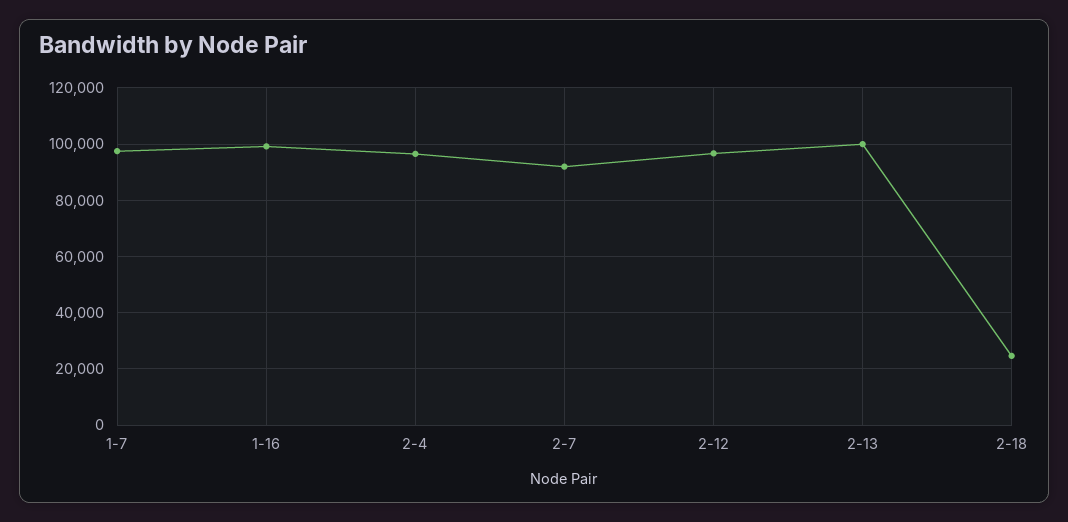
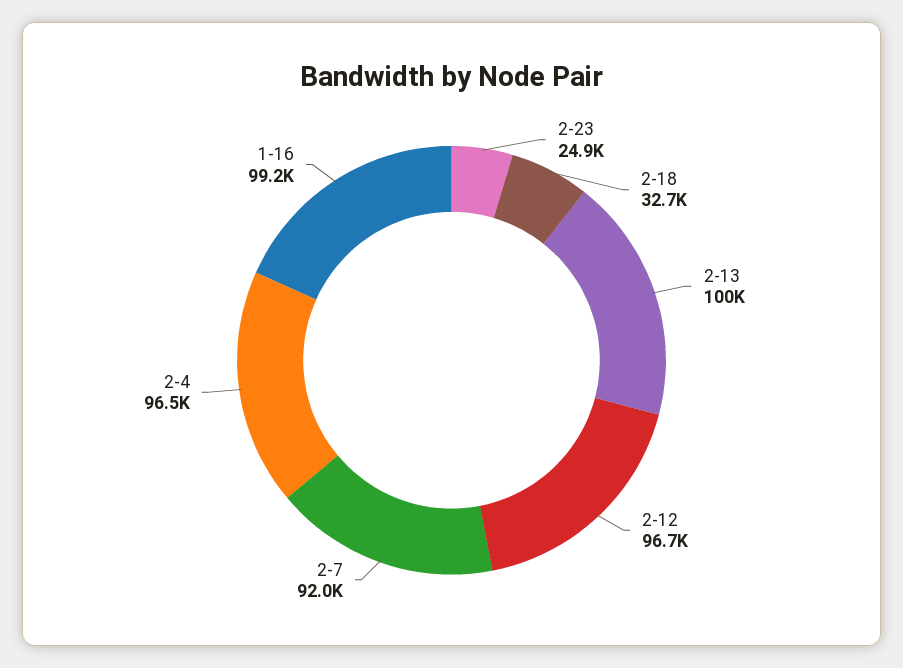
1-7: 97500 -> none
2-18: 25000 -> 32700
2-23: none -> 24900

